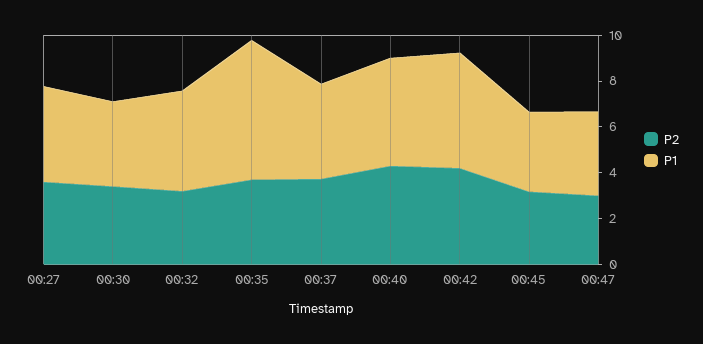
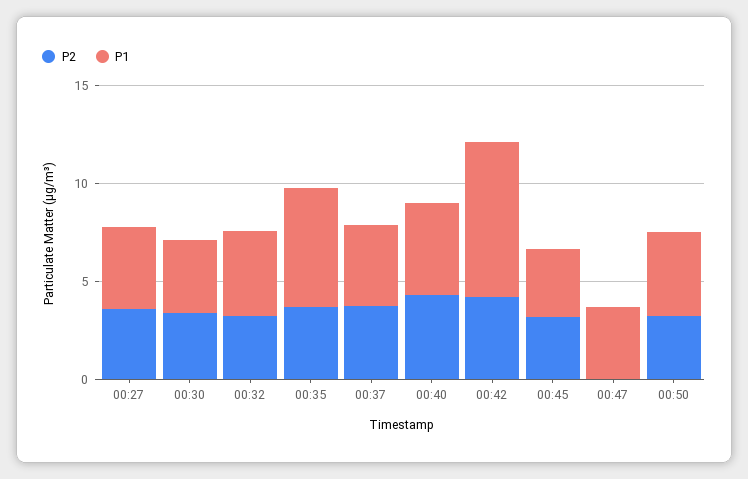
P1, 00:42: 5 -> 8
P2, 00:47: 3 -> 0
P2, 00:50: none -> 3
P1, 00:50: none -> 4

